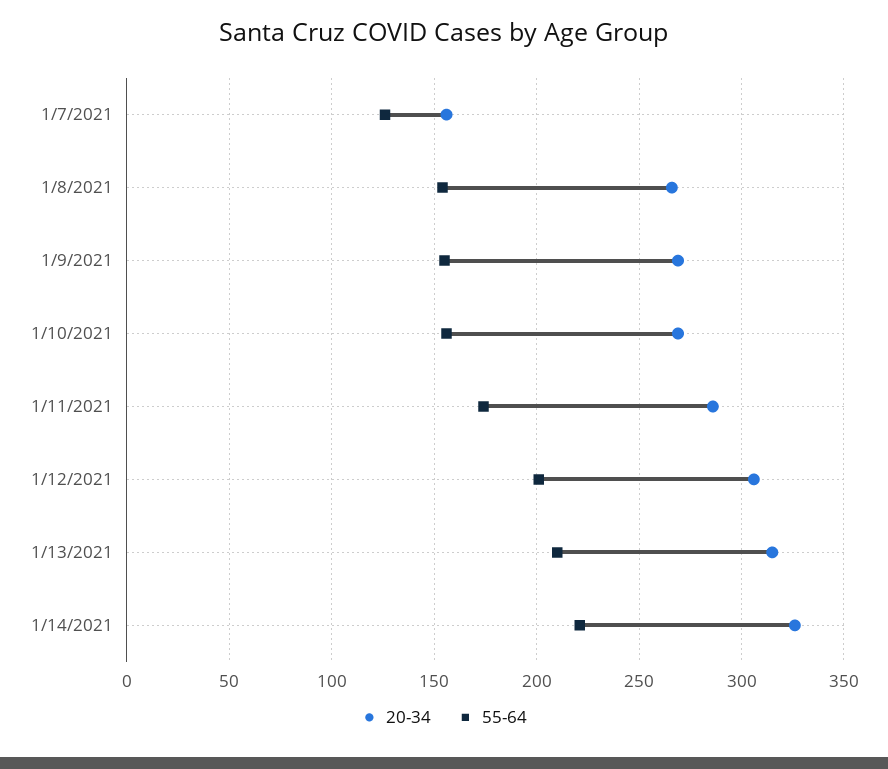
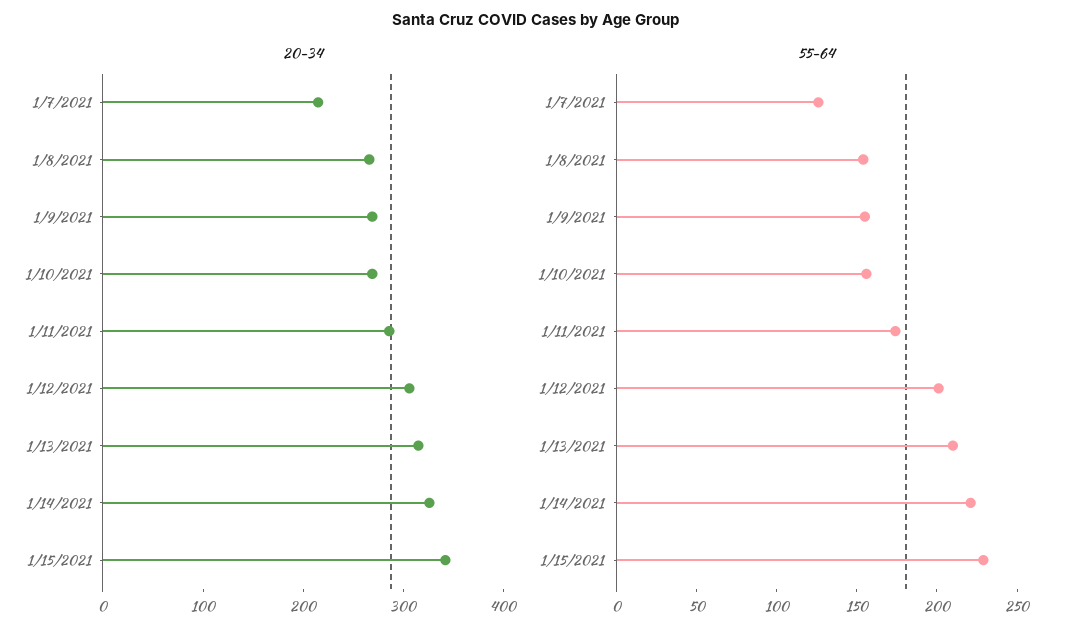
20-34, 1/7/2021: 155 -> 220
20-34, 1/15/2021: none -> 340
55-64, 1/15/2021: none -> 230

